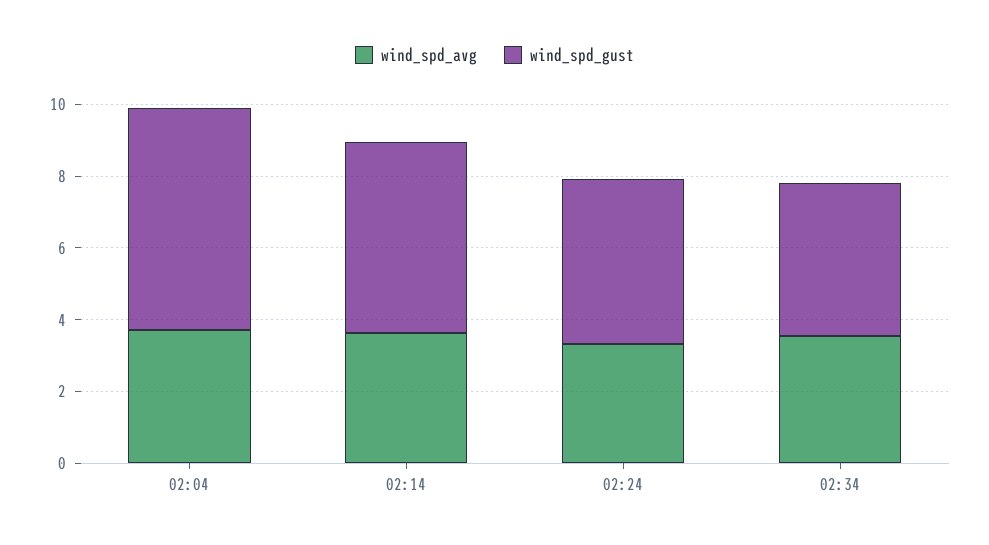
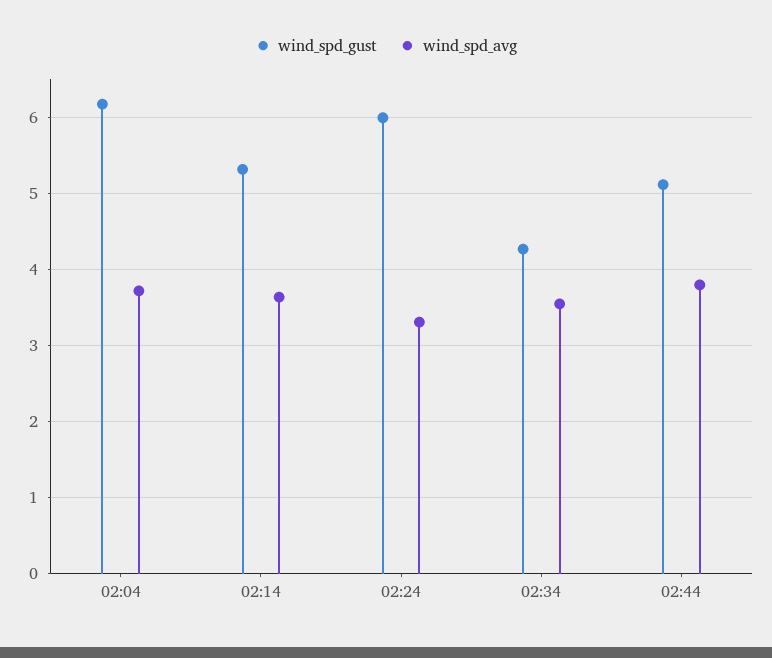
wind_spd_gust, 02:24: 4.5 -> 6
wind_spd_gust, 02:44: none -> 5.1
wind_spd_avg, 02:44: none -> 3.8

